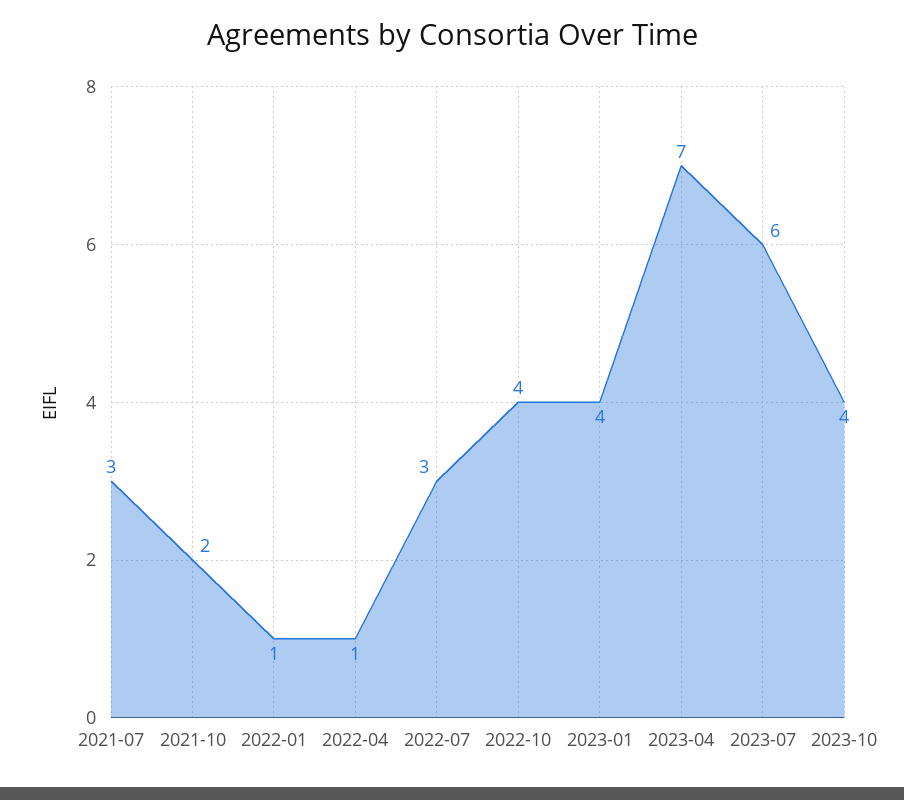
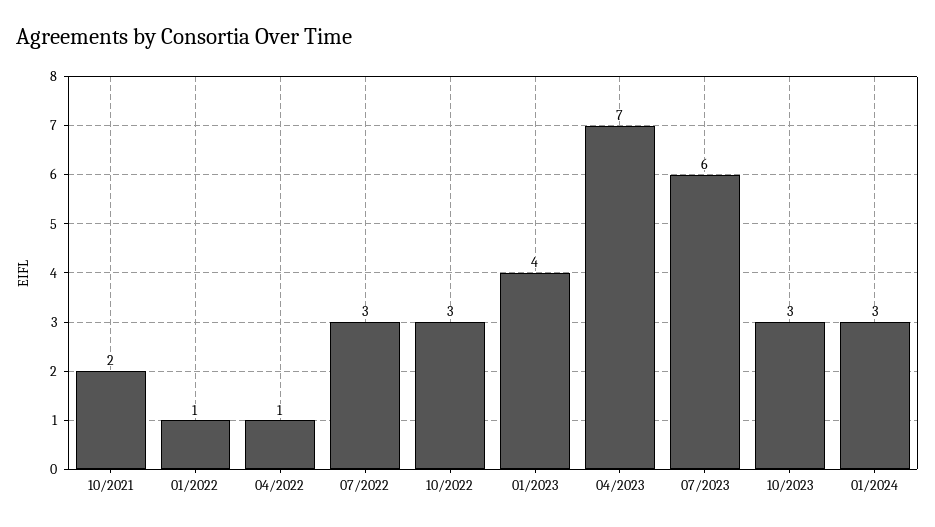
2021-07: 3 -> none
2022-10: 4 -> 3
2023-10: 4 -> 3
01/2024: none -> 3

